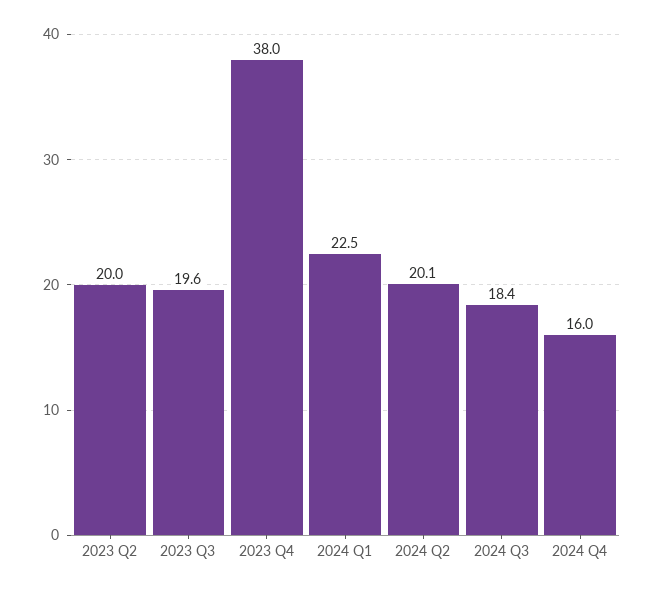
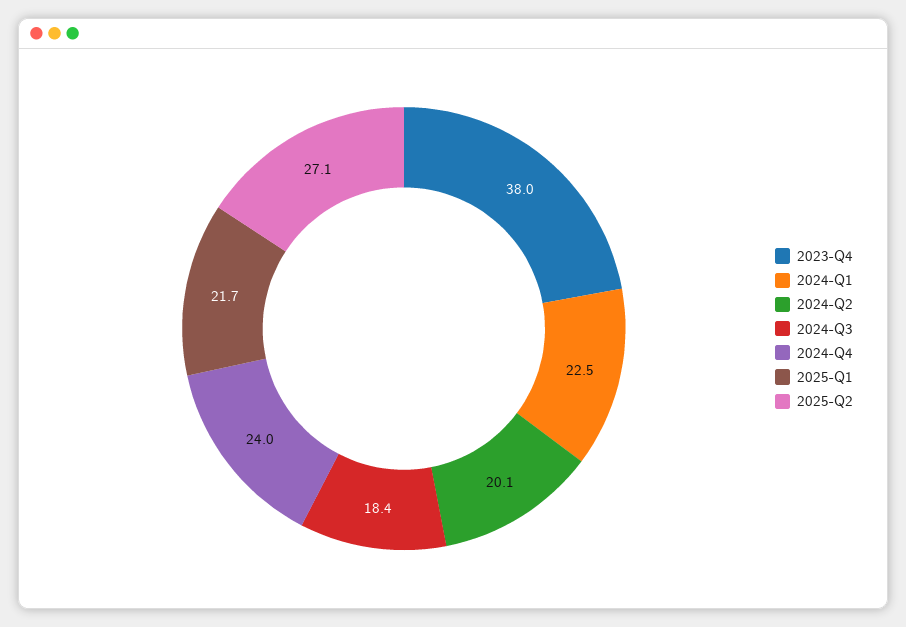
2023 Q2: 20 -> none
2023 Q3: 19.6 -> none
2024 Q4: 16 -> 24
2025-Q1: none -> 21.7
2025-Q2: none -> 27.1

